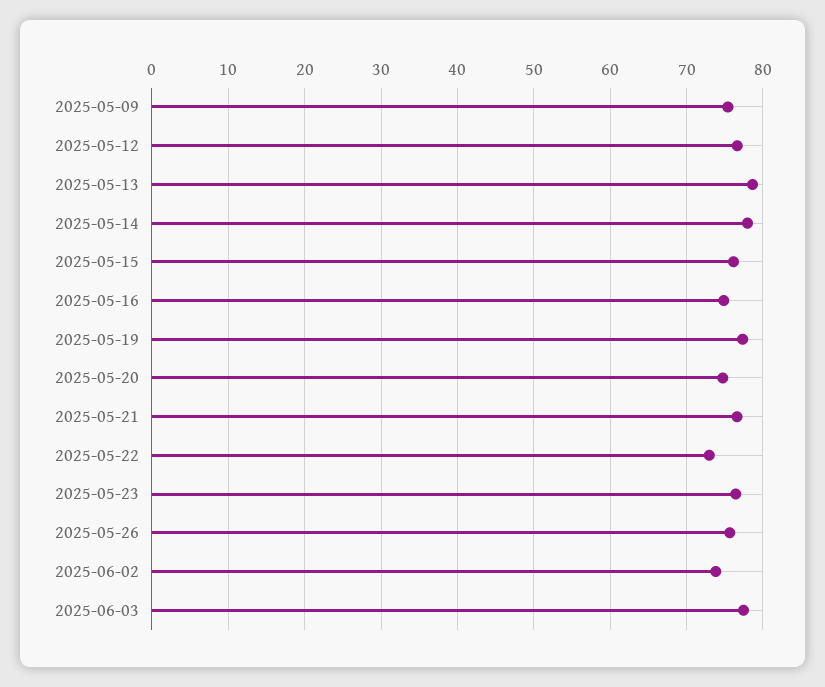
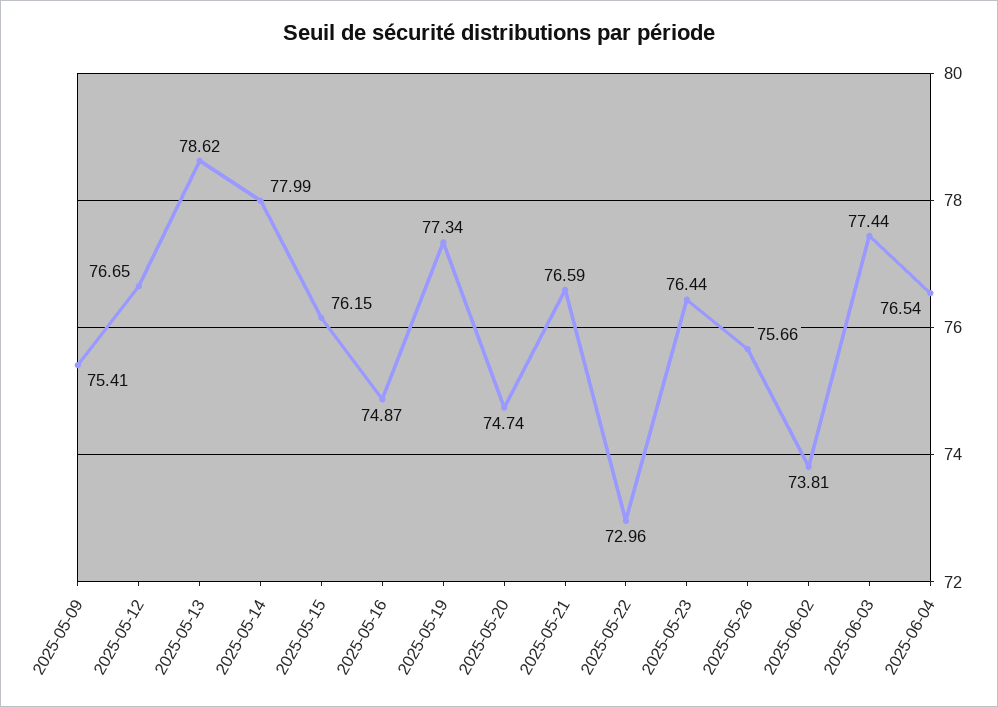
2025-06-04: none -> 76.54

